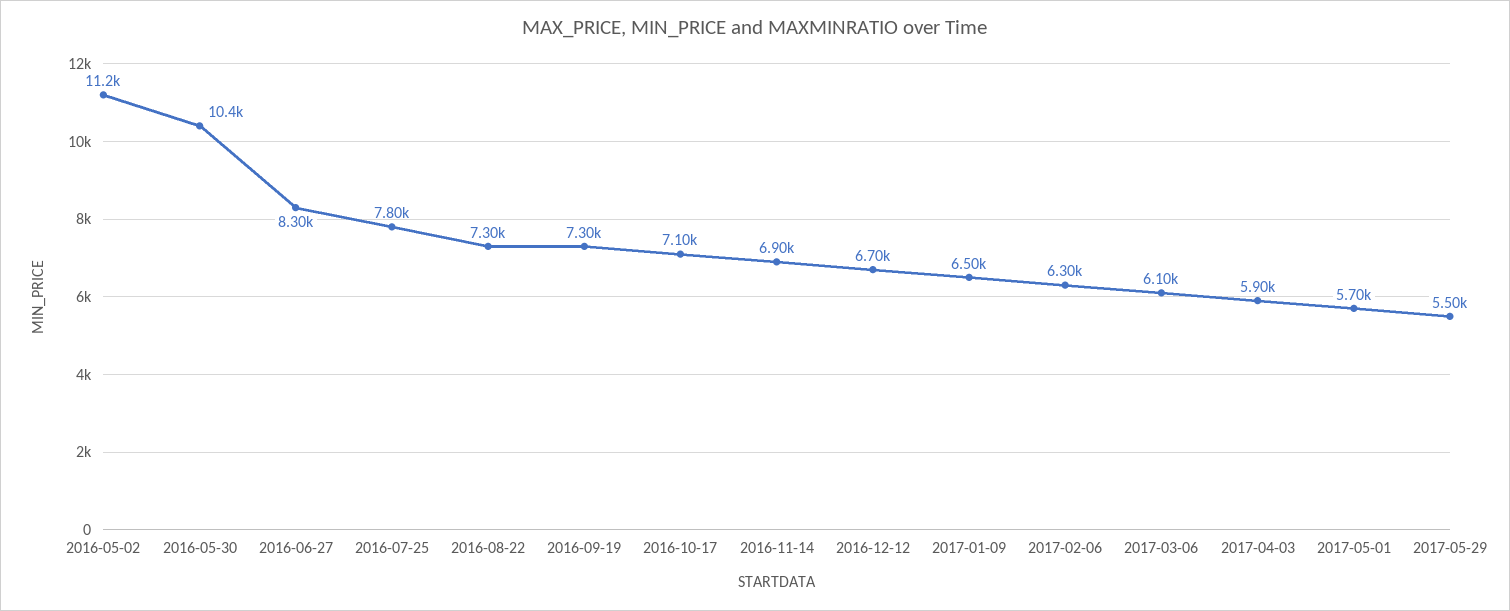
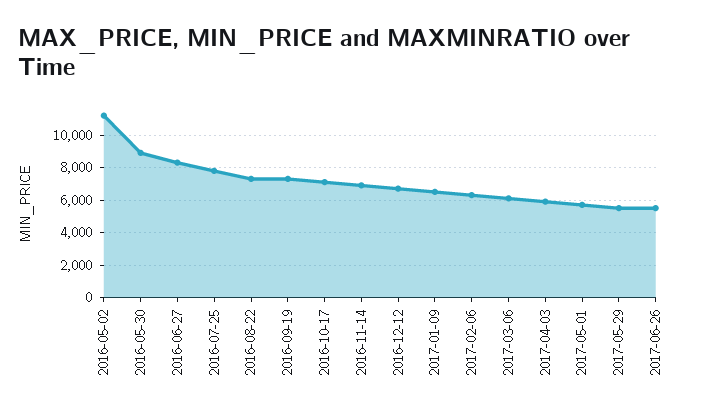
2016-05-30: 10400 -> 9000
2017-06-26: none -> 5500

